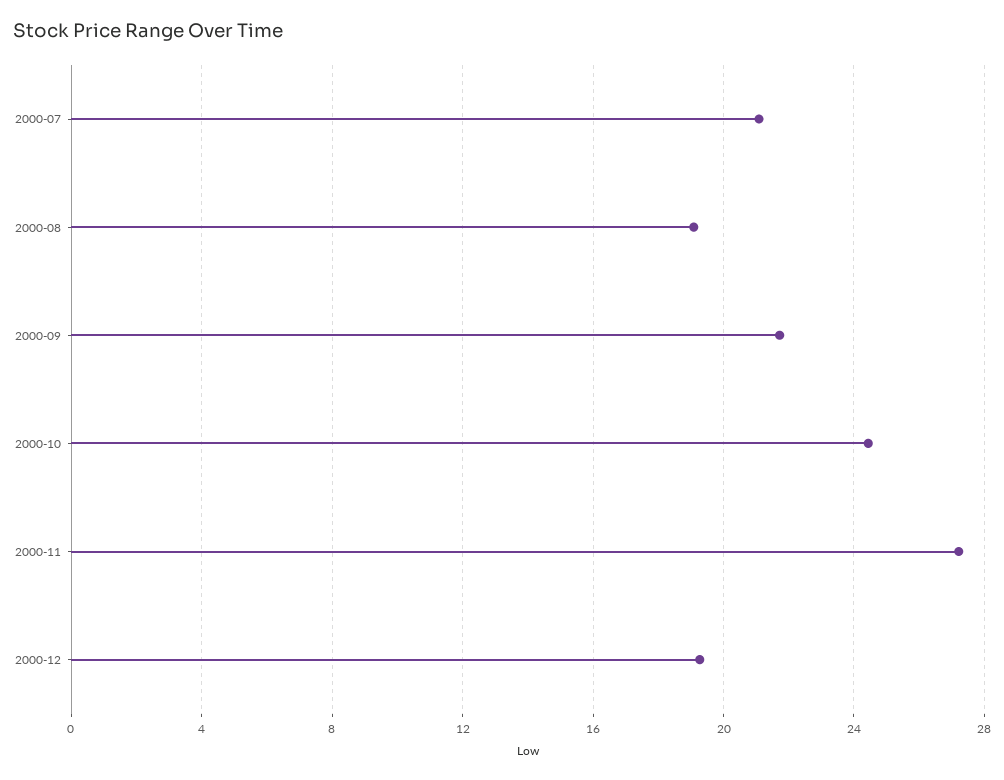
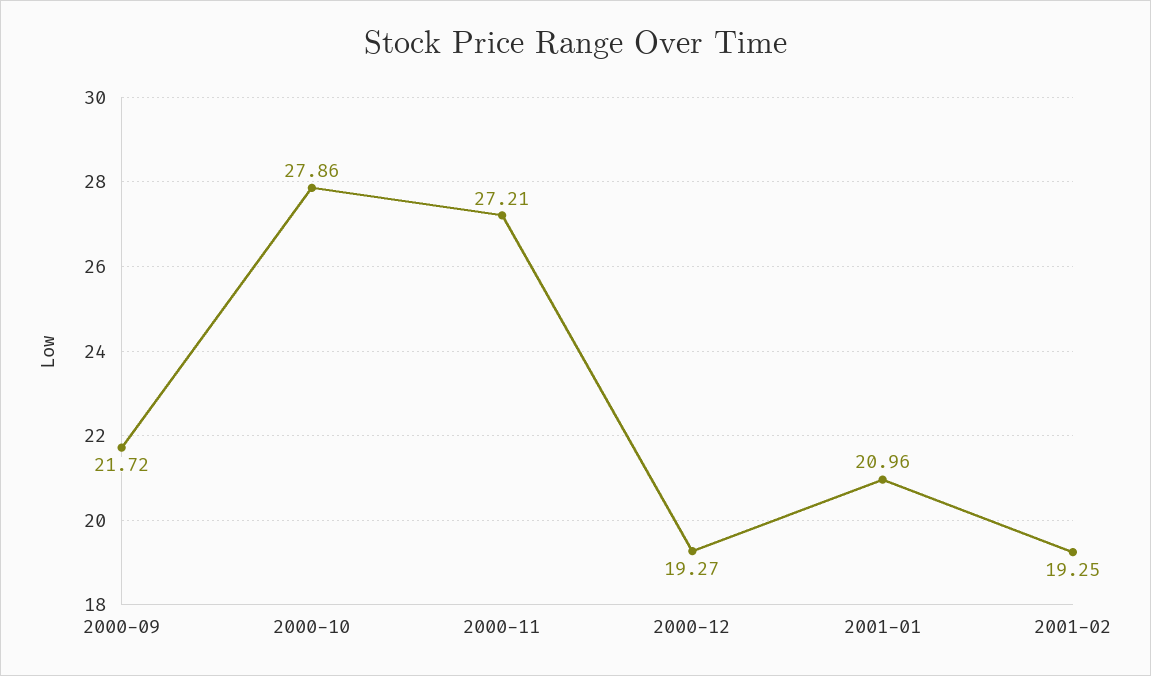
2000-07: 21 -> none
2000-08: 19 -> none
2000-10: 24.5 -> 27.86
2001-01: none -> 20.96
2001-02: none -> 19.25

